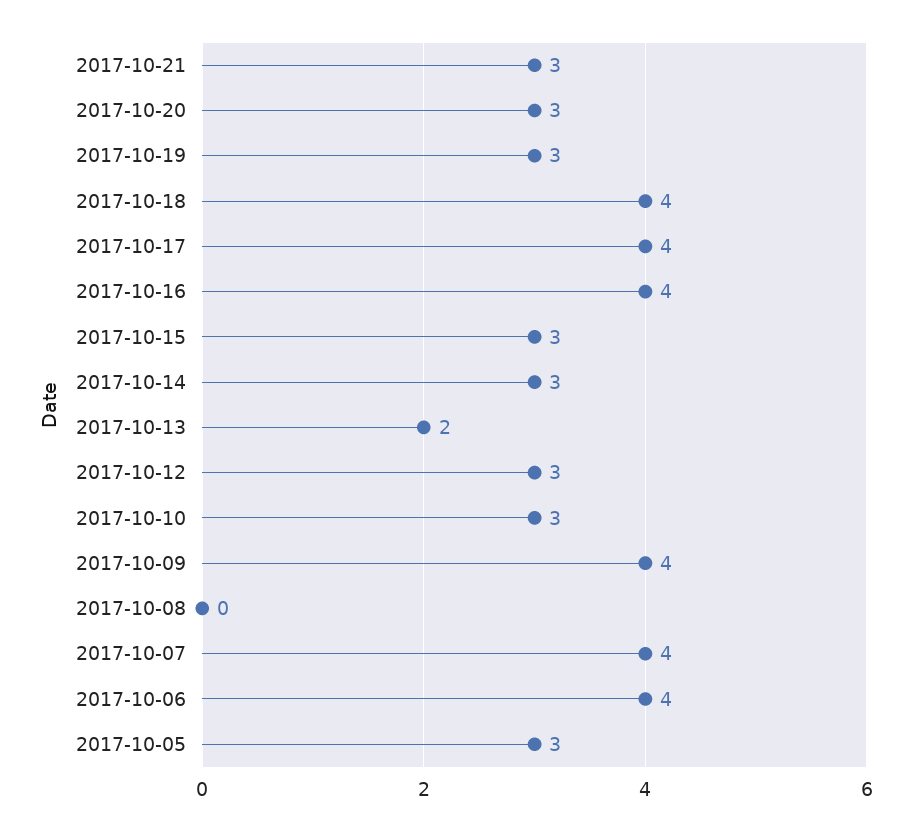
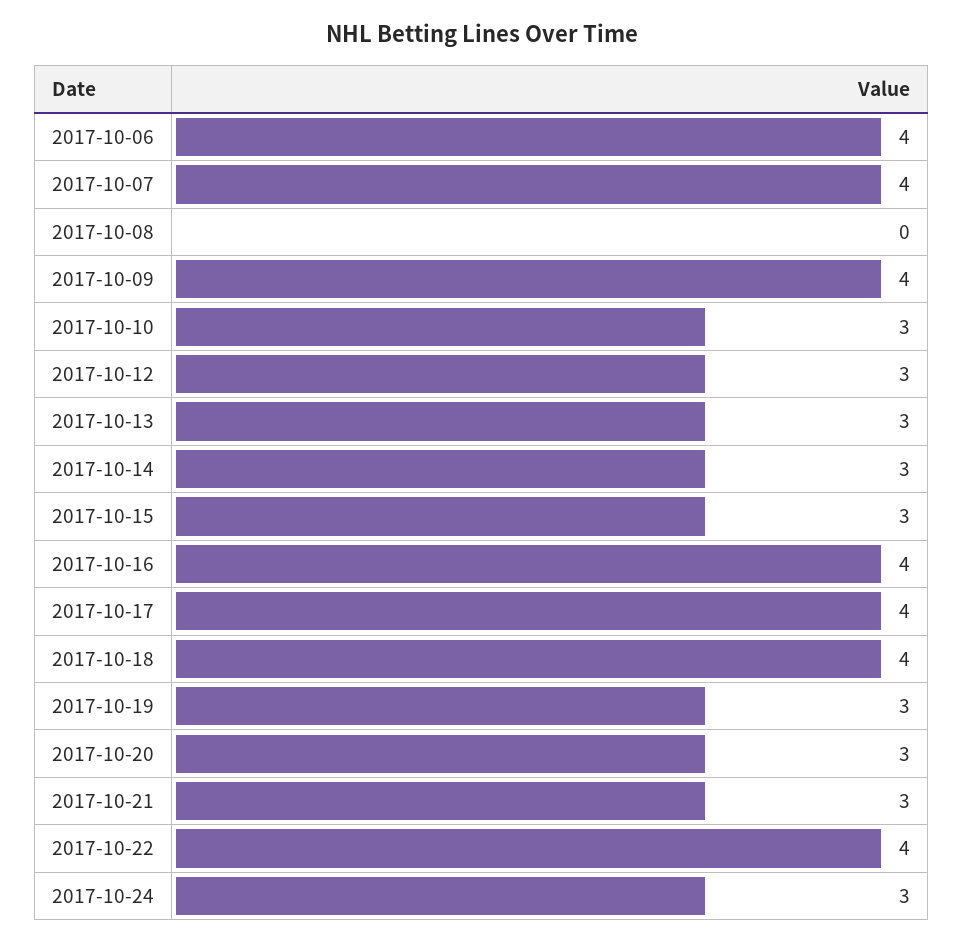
2017-10-13: 2 -> 3
2017-10-05: 3 -> none
2017-10-22: none -> 4
2017-10-24: none -> 3

